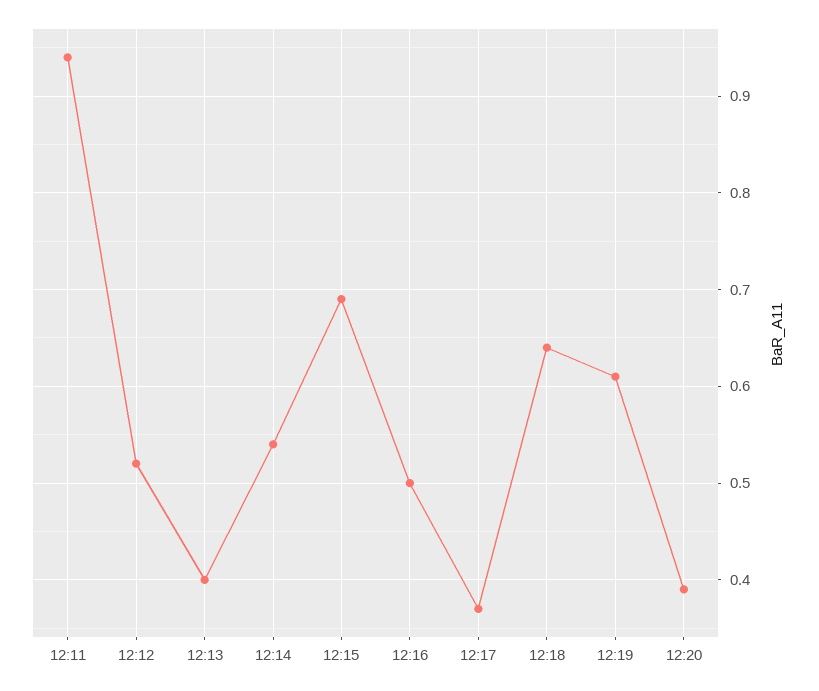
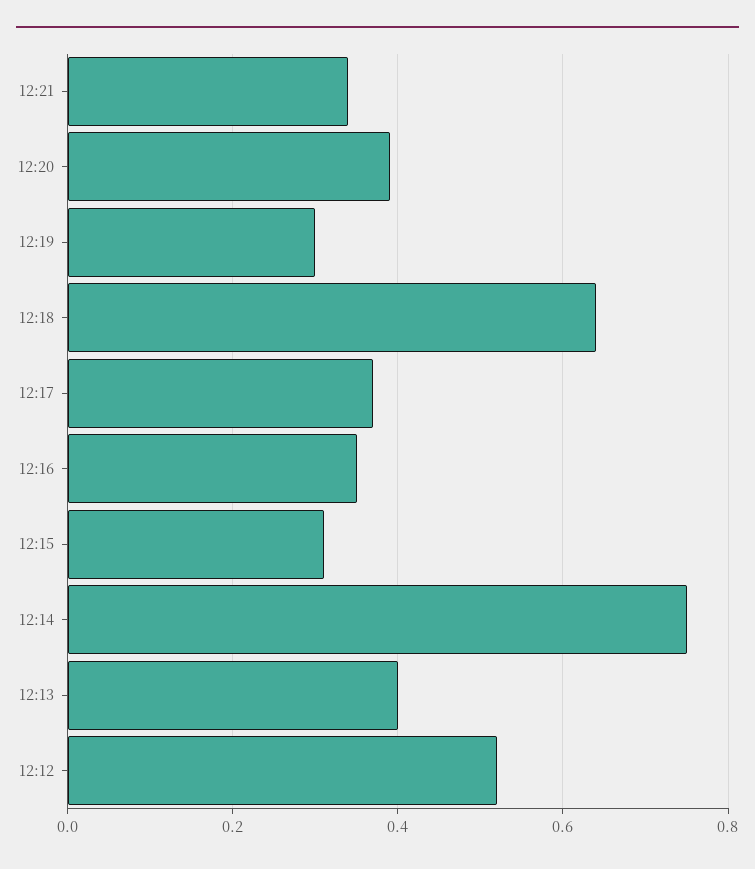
12:11: 0.94 -> none
12:14: 0.54 -> 0.75
12:15: 0.69 -> 0.3
12:16: 0.5 -> 0.35
12:19: 0.61 -> 0.3
12:21: none -> 0.35

